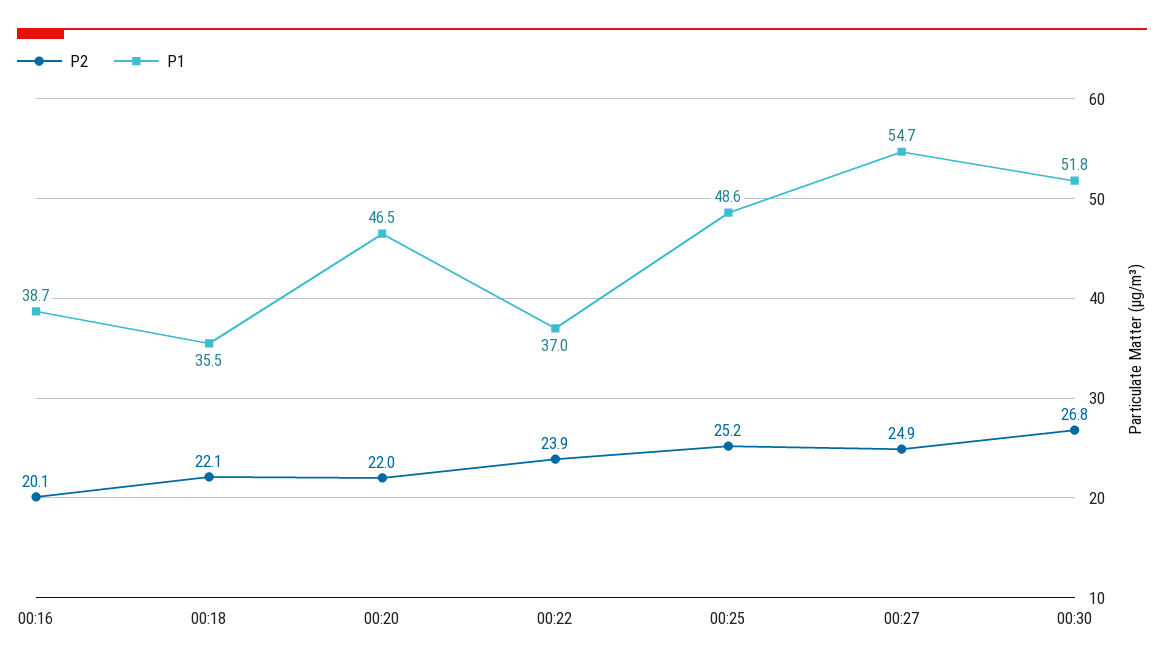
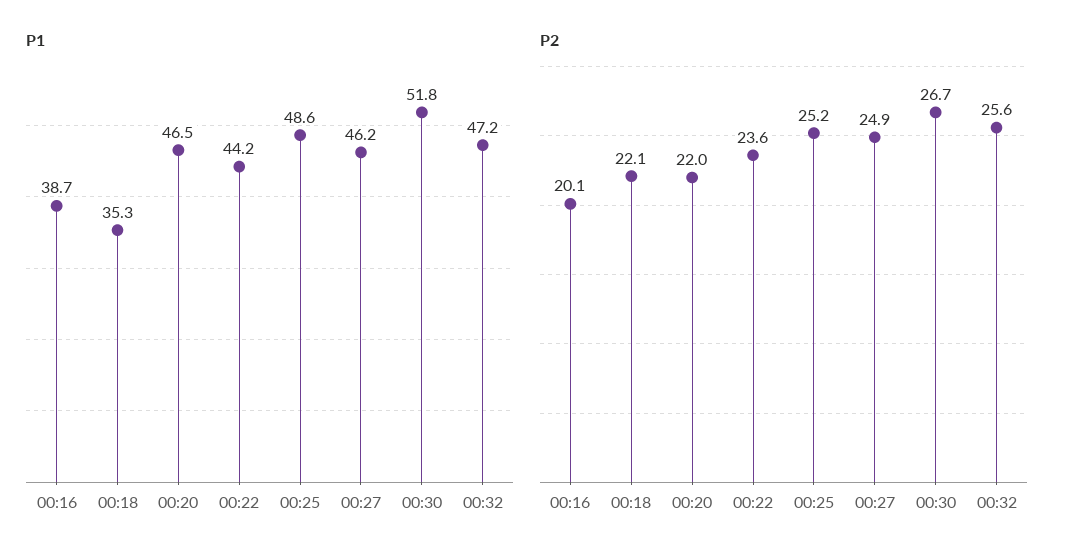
P1, 00:18: 35.5 -> 35.3
P2, 00:22: 23.9 -> 23.6
P1, 00:22: 37 -> 44.2
P1, 00:27: 54.7 -> 46.2
P2, 00:30: 26.8 -> 26.7
P1, 00:32: none -> 47.2
P2, 00:32: none -> 25.6

